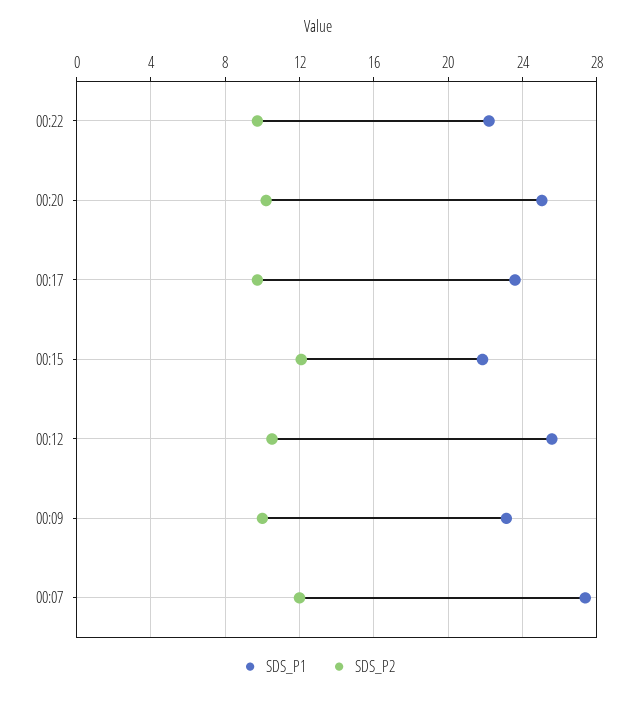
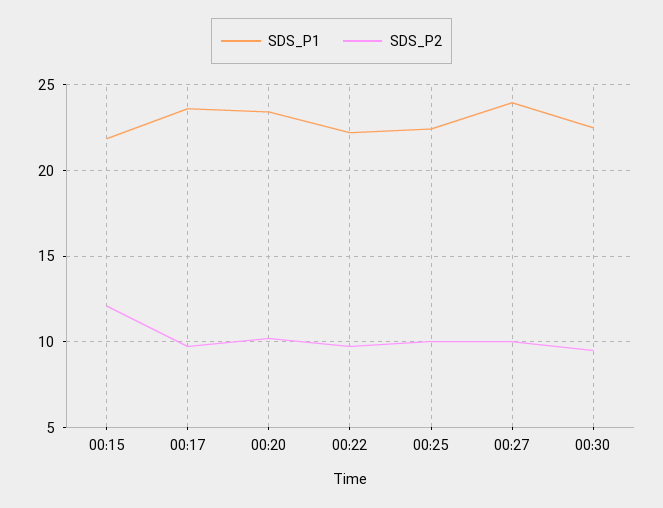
SDS_P1, 00:20: 25 -> 23.5
SDS_P1, 00:12: 25.5 -> none
SDS_P2, 00:12: 10.5 -> none
SDS_P1, 00:09: 23 -> none
SDS_P2, 00:09: 10 -> none
SDS_P1, 00:07: 27.5 -> none
SDS_P2, 00:07: 12 -> none
SDS_P1, 00:25: none -> 22.5
SDS_P2, 00:25: none -> 10
SDS_P1, 00:27: none -> 24
SDS_P2, 00:27: none -> 10
SDS_P1, 00:30: none -> 22.5
SDS_P2, 00:30: none -> 9.5

